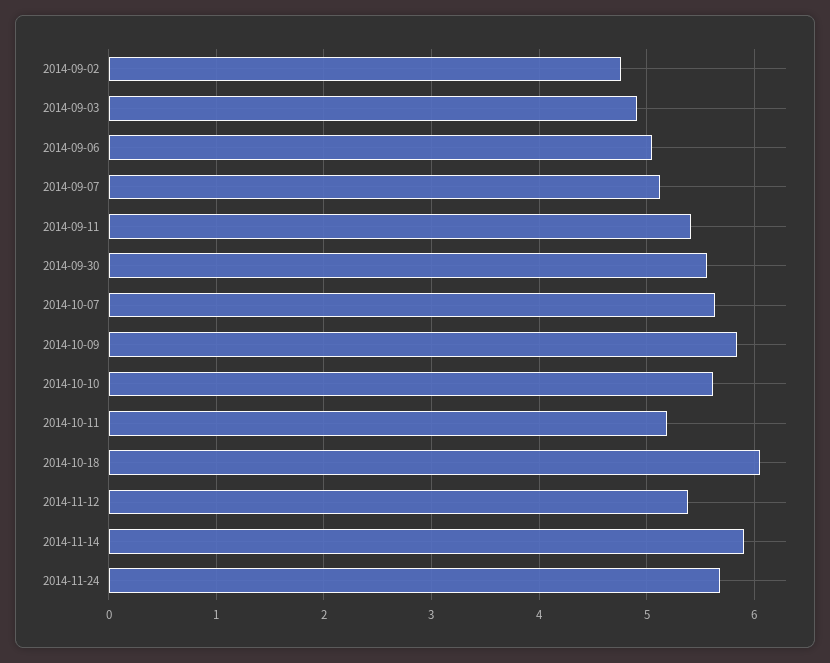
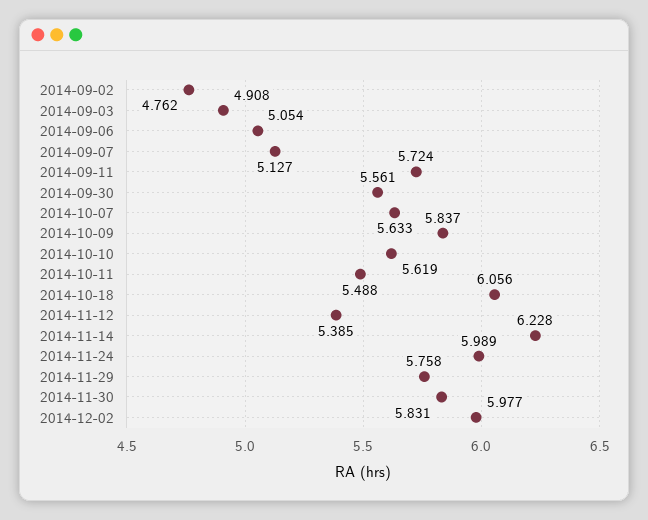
2014-09-11: 5.4 -> 5.724
2014-10-11: 5.2 -> 5.488
2014-11-14: 5.9 -> 6.228
2014-11-24: 5.7 -> 5.989
2014-11-29: none -> 5.758
2014-11-30: none -> 5.831
2014-12-02: none -> 5.977

